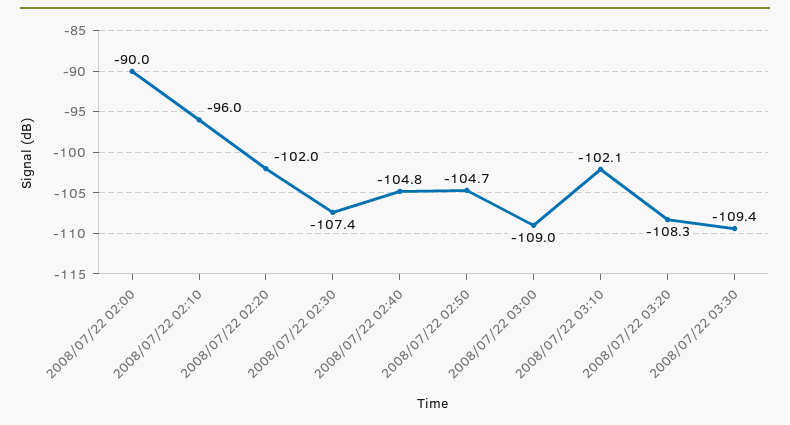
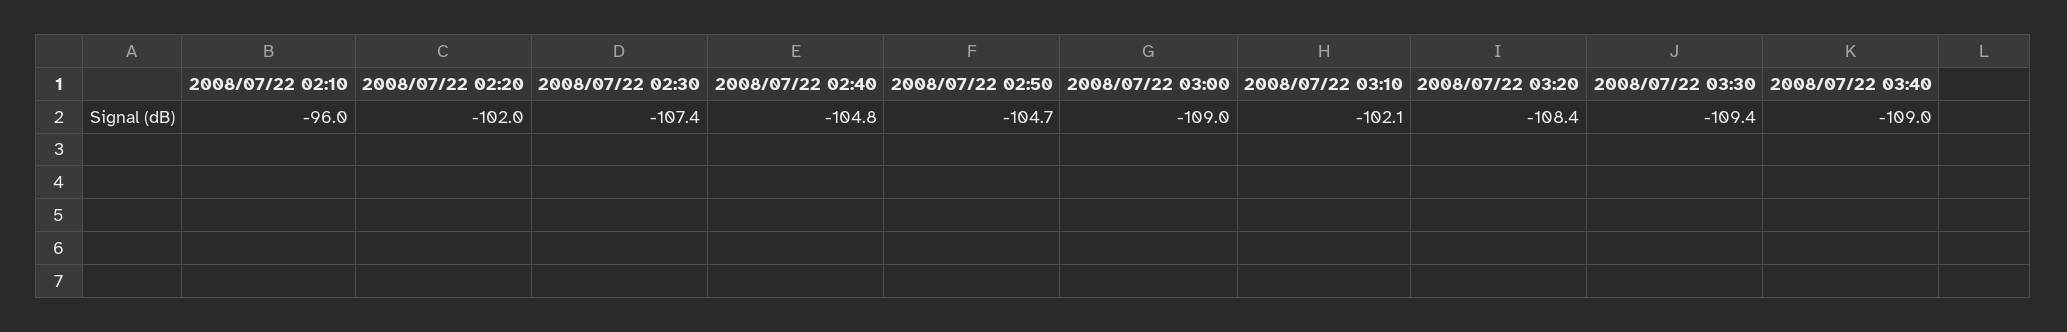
2008/07/22 02:00: -90 -> none
2008/07/22 03:20: -108.3 -> -108.4
2008/07/22 03:40: none -> -109

